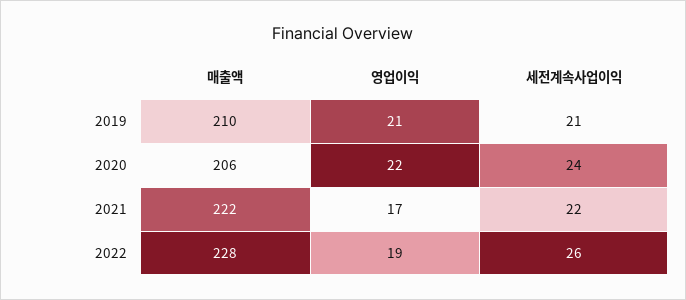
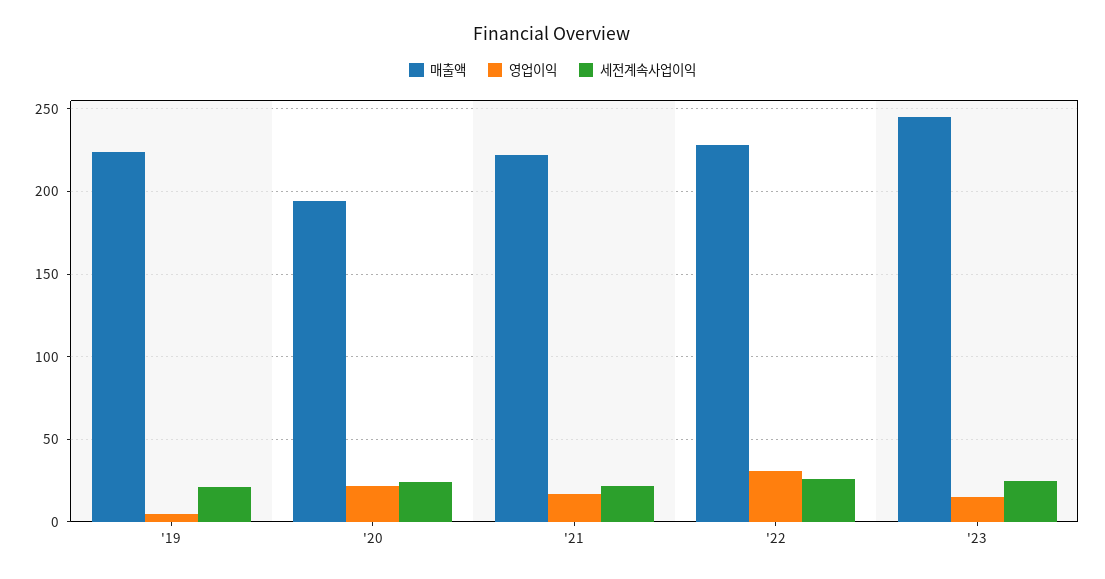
매출액, 2019: 210 -> 225
영업이익, 2019: 21 -> 5
매출액, 2020: 206 -> 195
영업이익, 2022: 19 -> 30
매출액, '23: none -> 245
영업이익, '23: none -> 15
세전계속사업이익, '23: none -> 25

